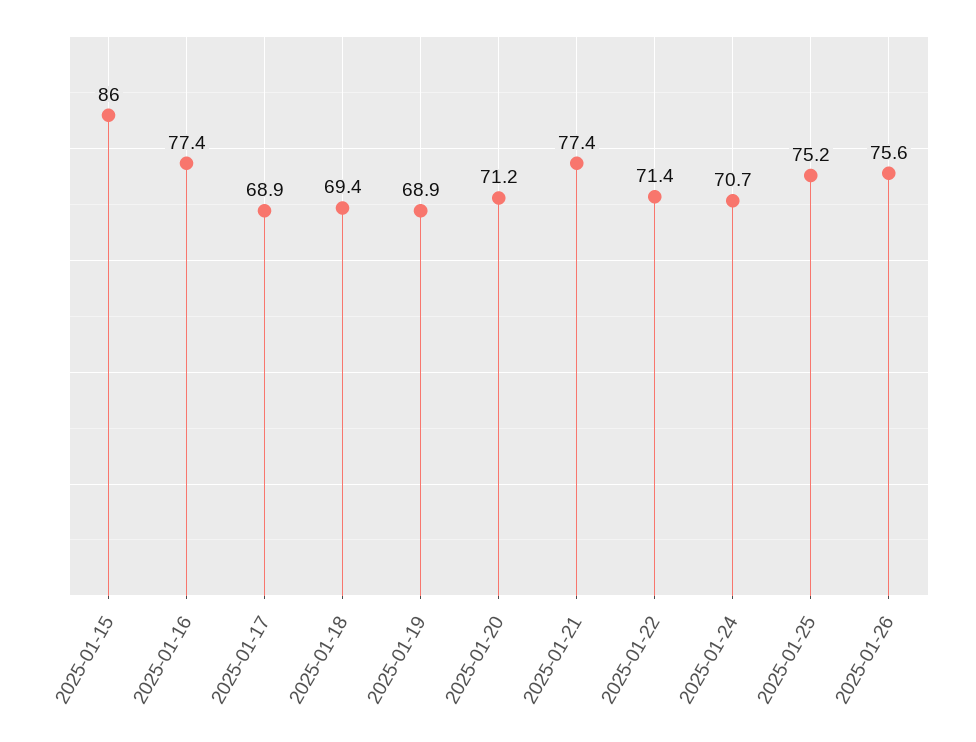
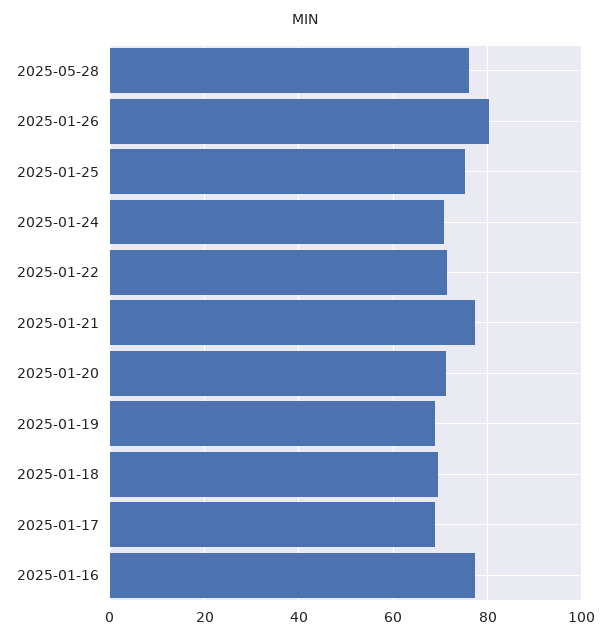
2025-01-15: 86 -> none
2025-01-26: 75.6 -> 80
2025-05-28: none -> 76

